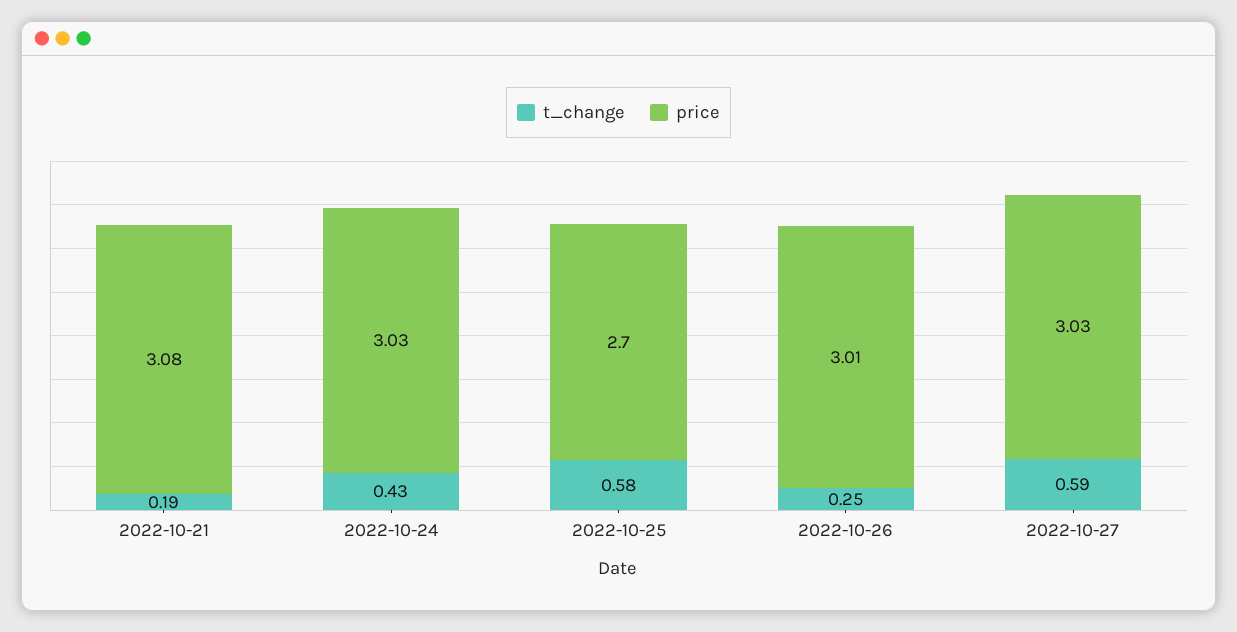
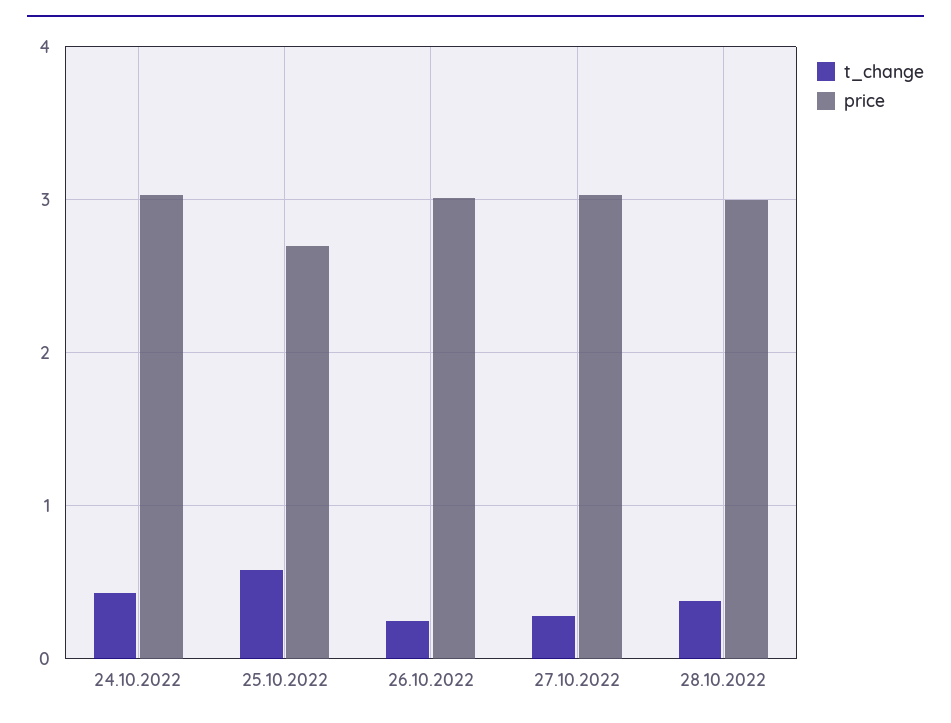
t_change, 2022-10-21: 0.19 -> none
price, 2022-10-21: 3.08 -> none
t_change, 2022-10-27: 0.59 -> 0.3
t_change, 28.10.2022: none -> 0.4
price, 28.10.2022: none -> 3

